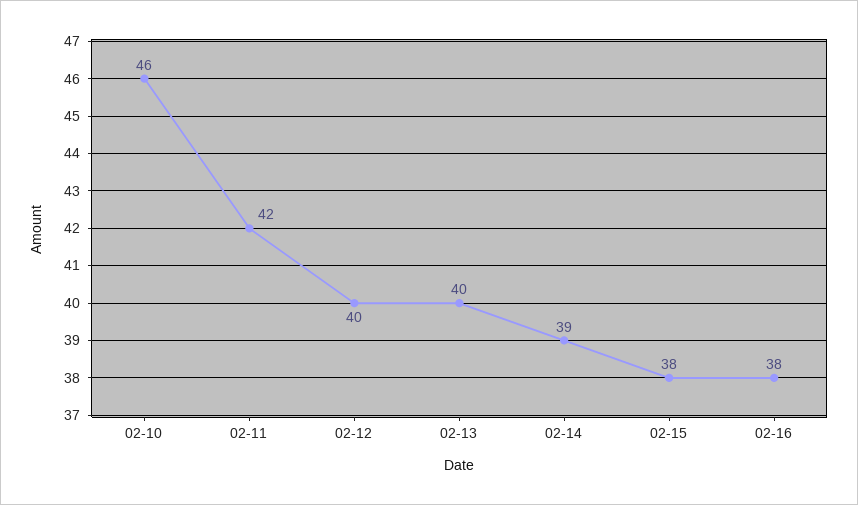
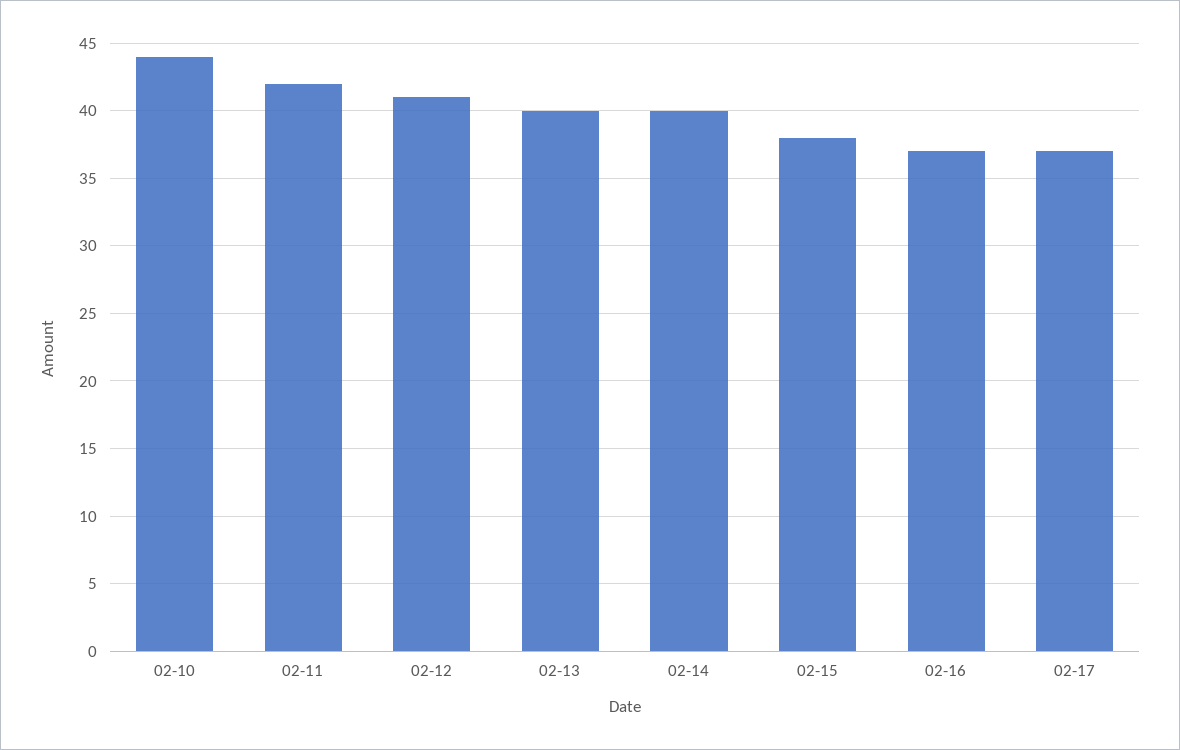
02-10: 46 -> 44
02-12: 40 -> 41
02-14: 39 -> 40
02-16: 38 -> 37
02-17: none -> 37

